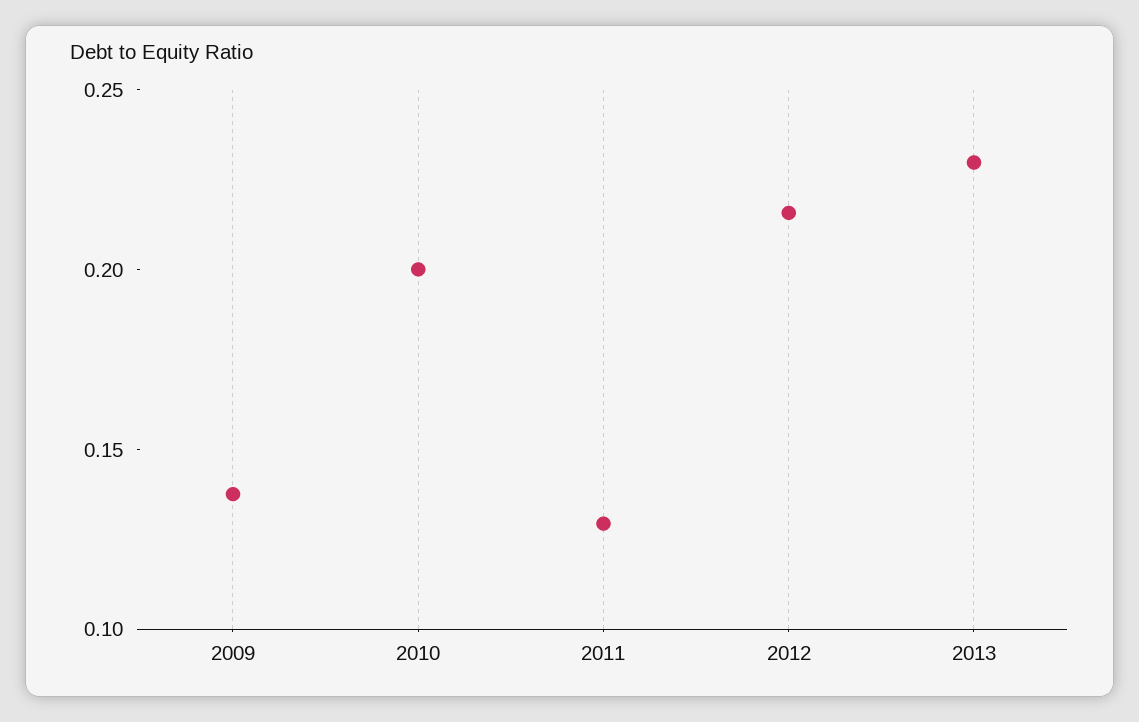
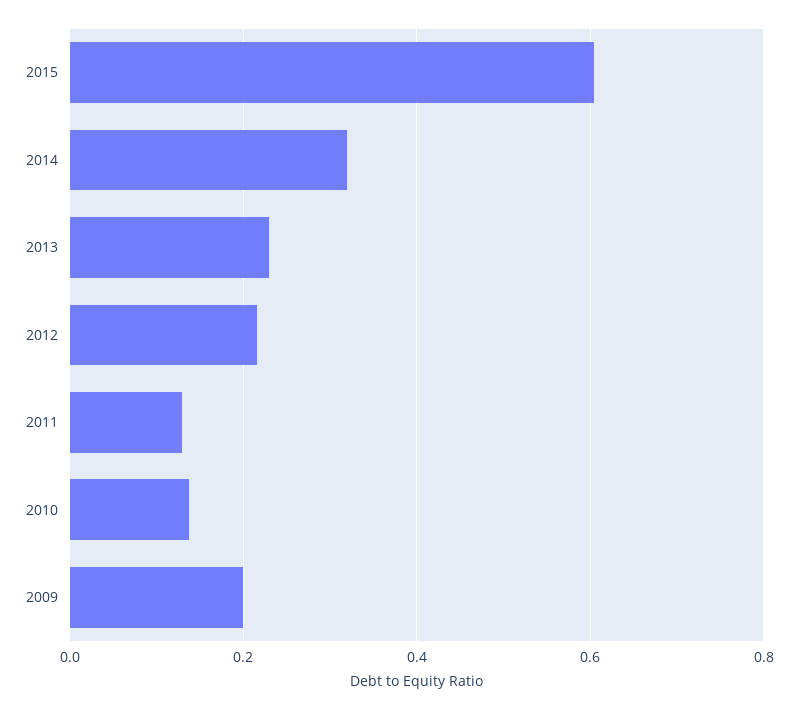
2009: 0.14 -> 0.2
2010: 0.2 -> 0.14
2015: none -> 0.6
2014: none -> 0.32

